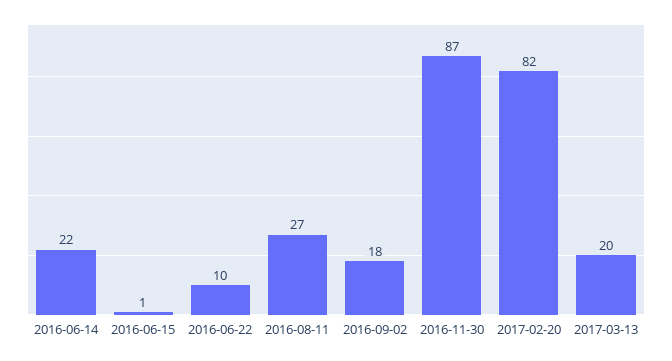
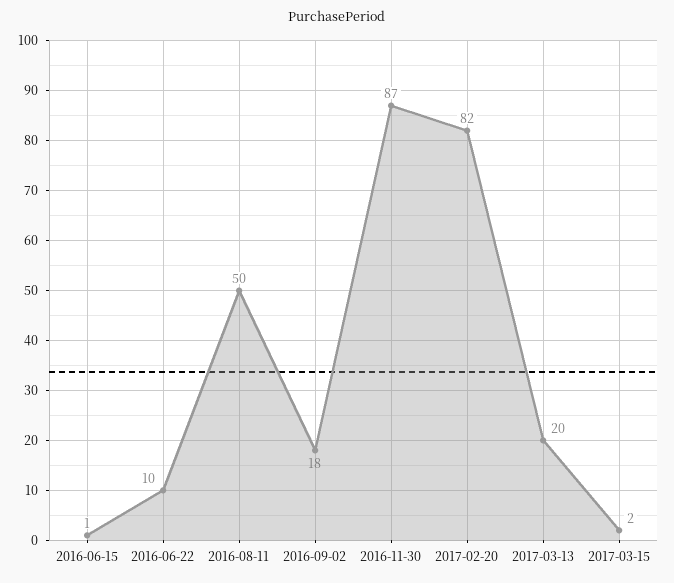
2016-06-14: 22 -> none
2016-08-11: 27 -> 50
2017-03-15: none -> 2

